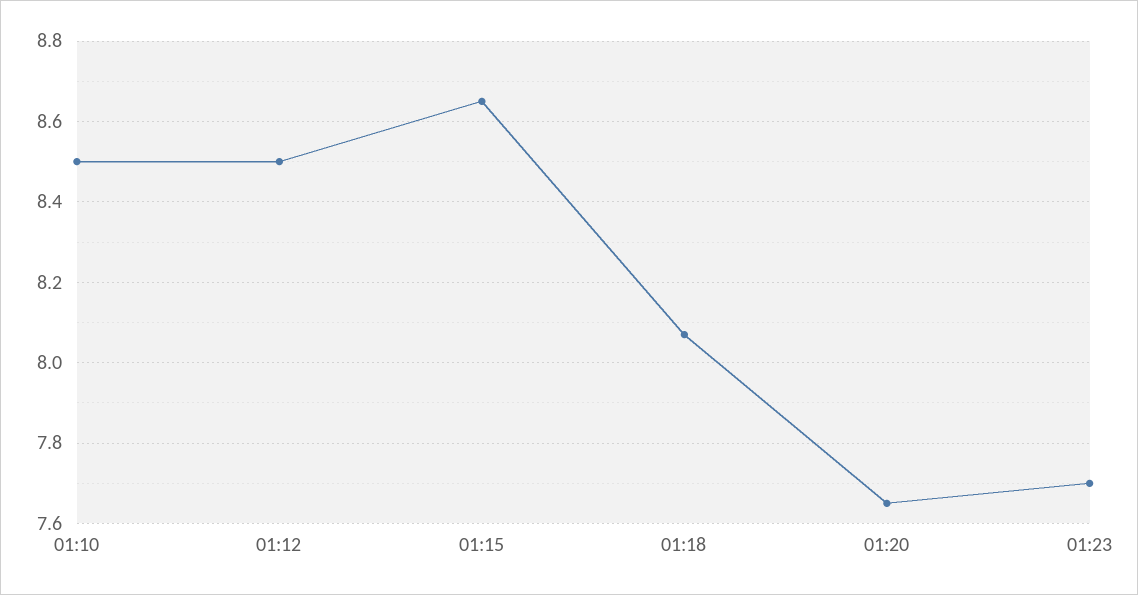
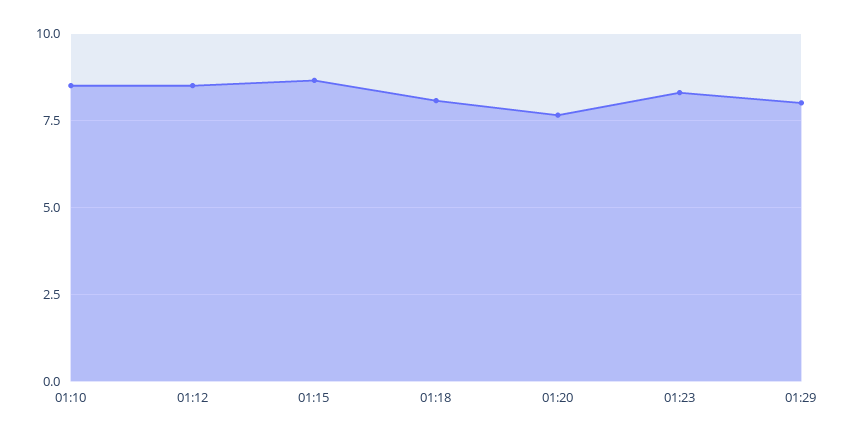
01:23: 7.7 -> 8.25
01:29: none -> 8

